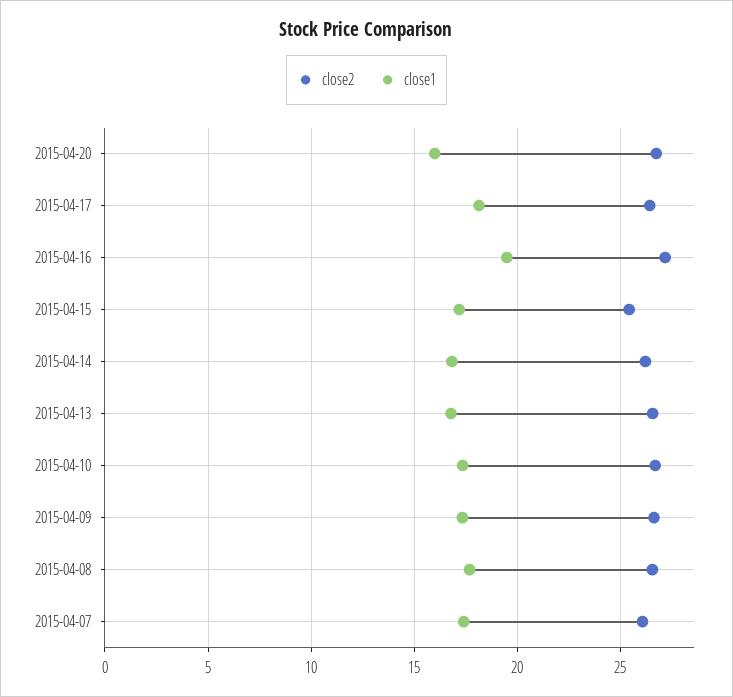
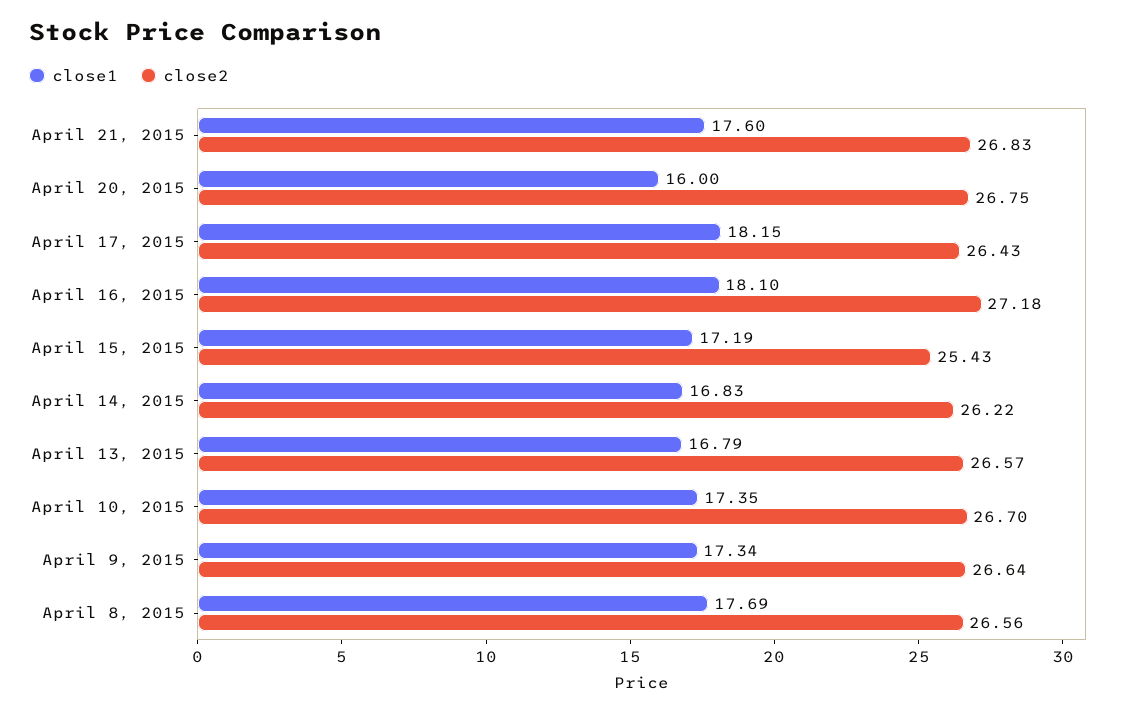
close1, 2015-04-16: 19.5 -> 18.1
close2, 2015-04-07: 26 -> none
close1, 2015-04-07: 17.5 -> none
close1, April 21, 2015: none -> 17.6
close2, April 21, 2015: none -> 26.83

